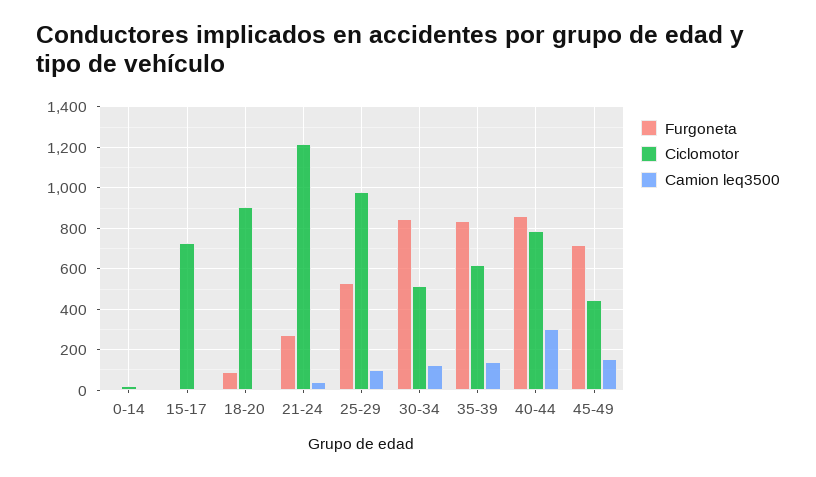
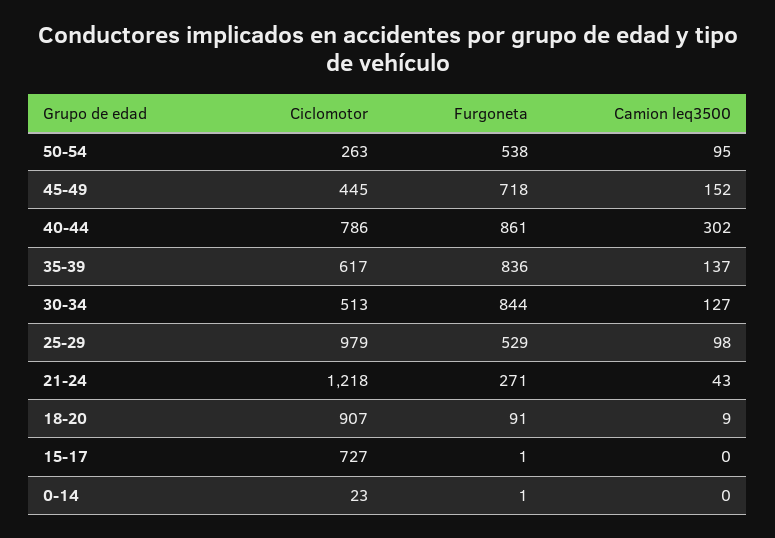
Ciclomotor, 50-54: none -> 263
Furgoneta, 50-54: none -> 538
Camion leq3500, 50-54: none -> 95

